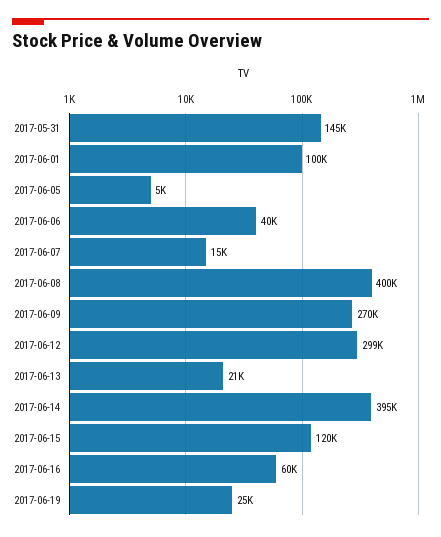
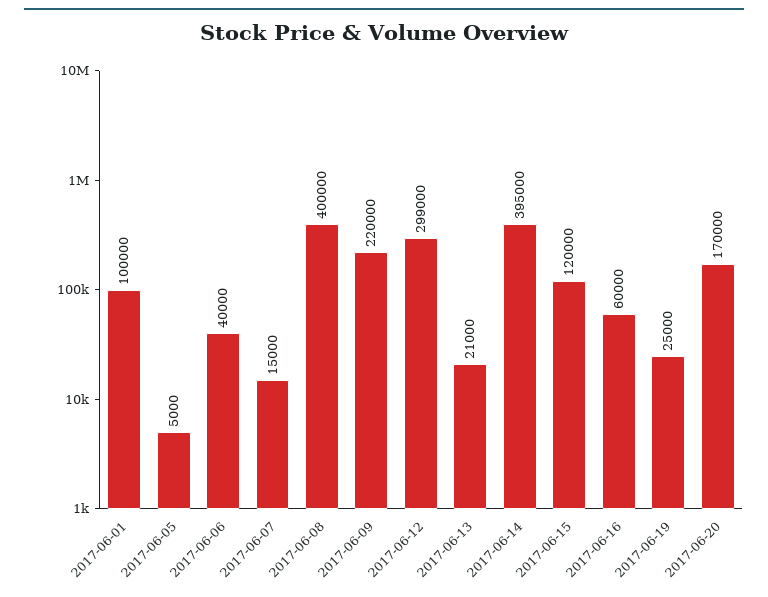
2017-05-31: 145000 -> none
2017-06-09: 270000 -> 220000
2017-06-20: none -> 170000

